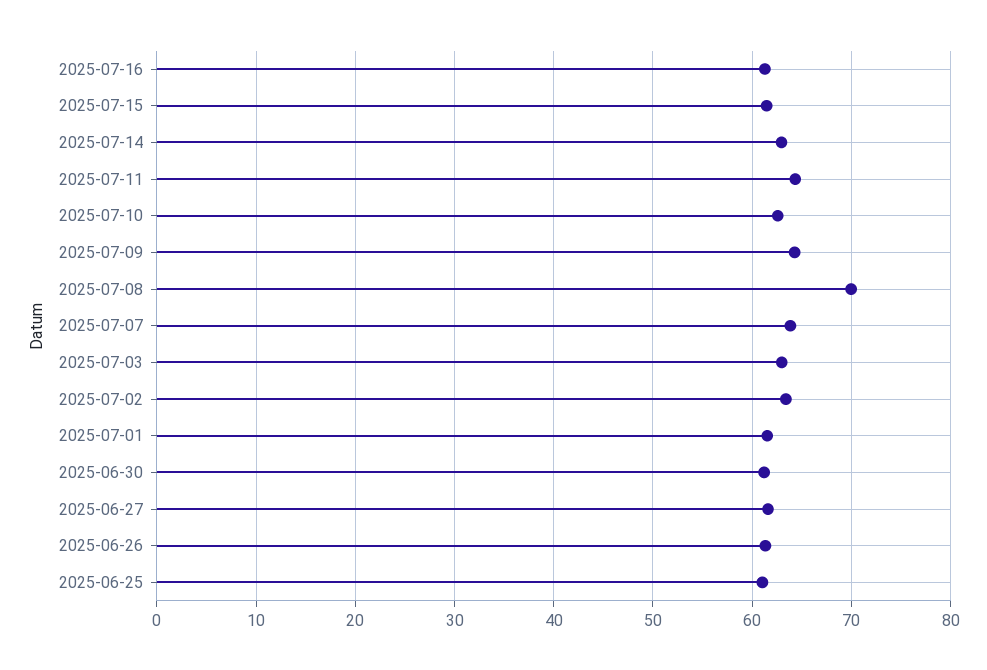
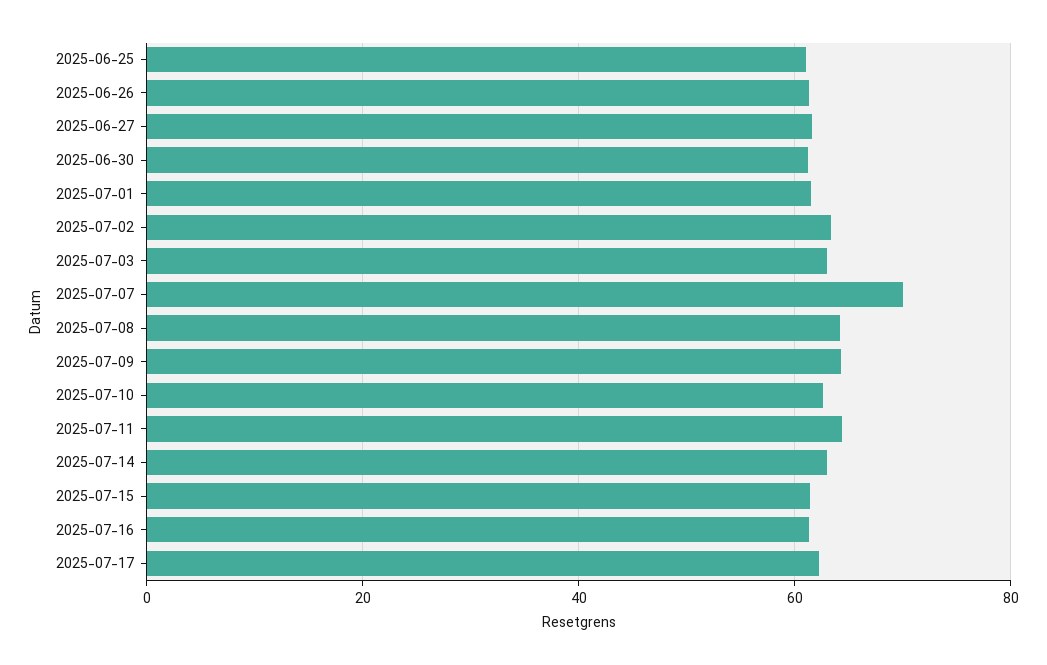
2025-07-08: 70 -> 64
2025-07-07: 64 -> 70
2025-07-17: none -> 62

